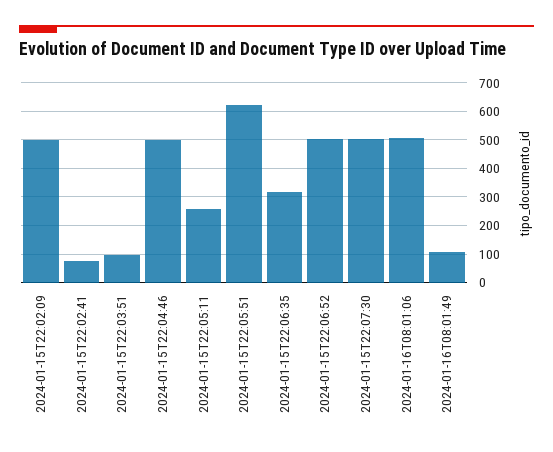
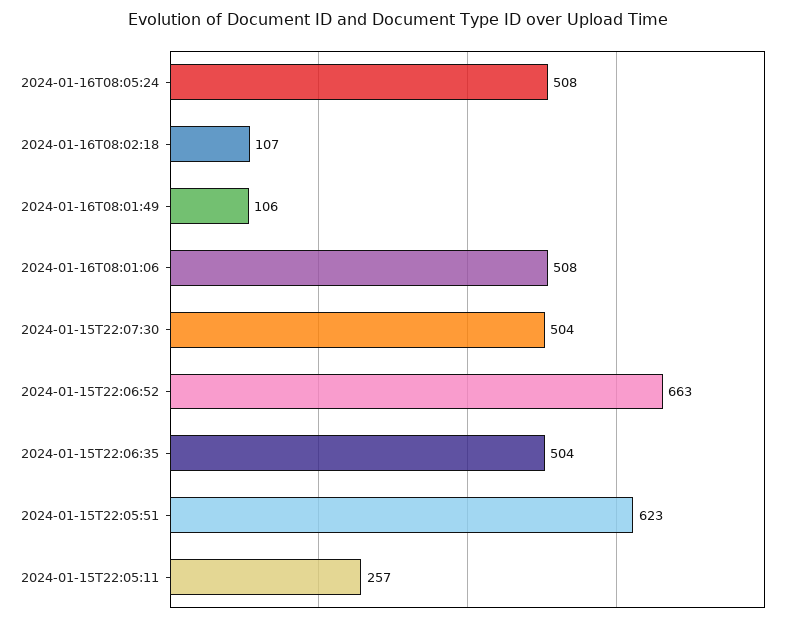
2024-01-15T22:02:09: 500 -> none
2024-01-15T22:02:41: 75 -> none
2024-01-15T22:03:51: 100 -> none
2024-01-15T22:04:46: 500 -> none
2024-01-15T22:06:35: 325 -> 504
2024-01-15T22:06:52: 500 -> 663
2024-01-16T08:05:24: none -> 508
2024-01-16T08:02:18: none -> 107

